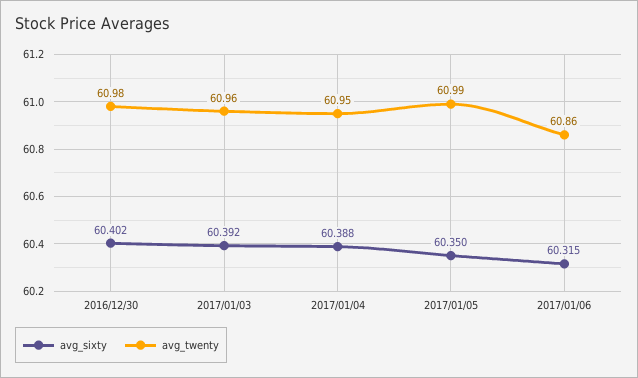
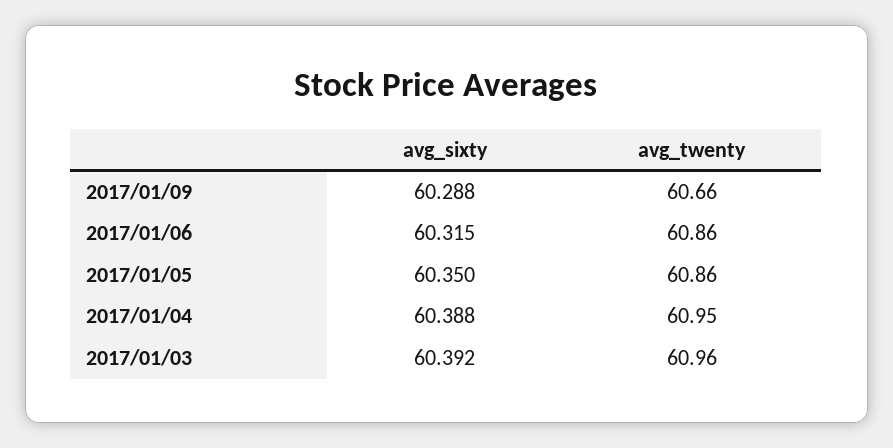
avg_sixty, 2016/12/30: 60.402 -> none
avg_twenty, 2016/12/30: 60.98 -> none
avg_twenty, 2017/01/05: 60.99 -> 60.86
avg_sixty, 2017/01/09: none -> 60.288
avg_twenty, 2017/01/09: none -> 60.66

